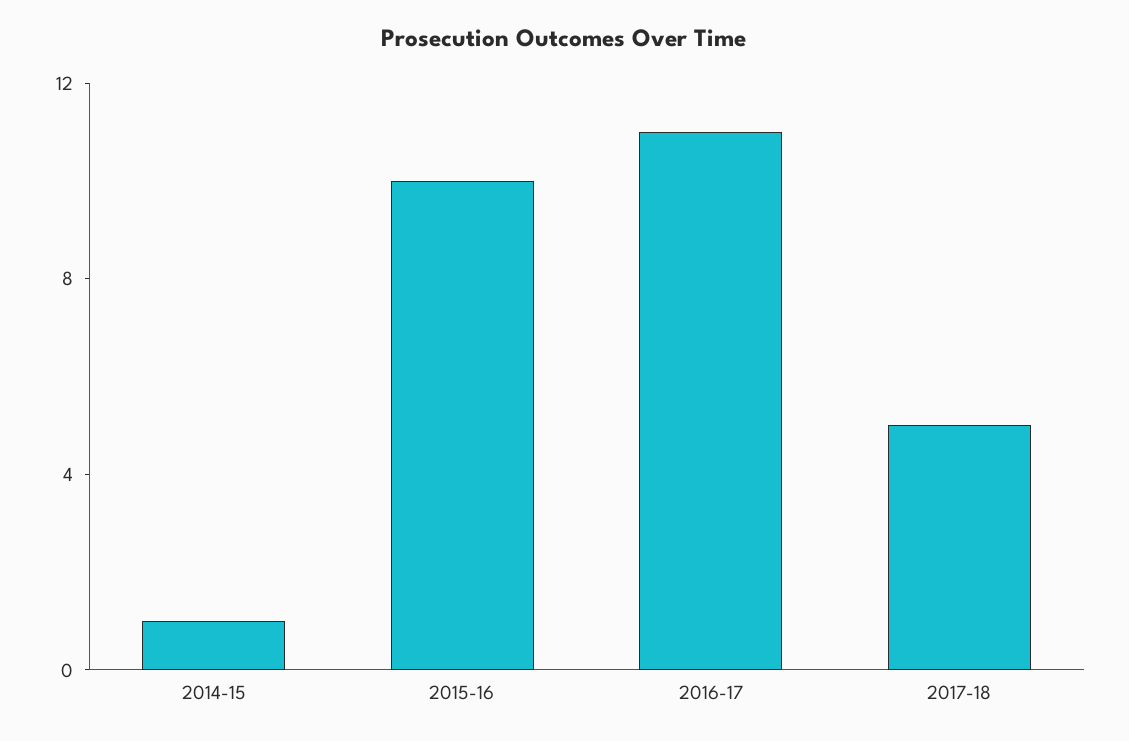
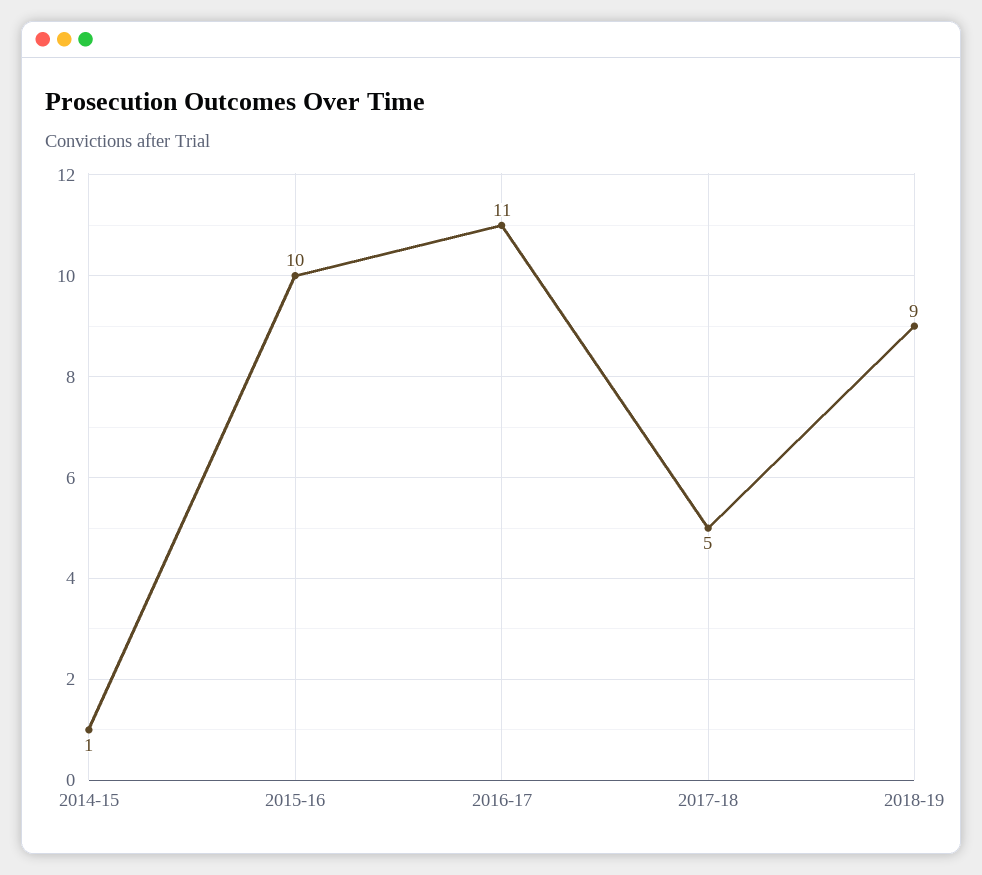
2018-19: none -> 9

